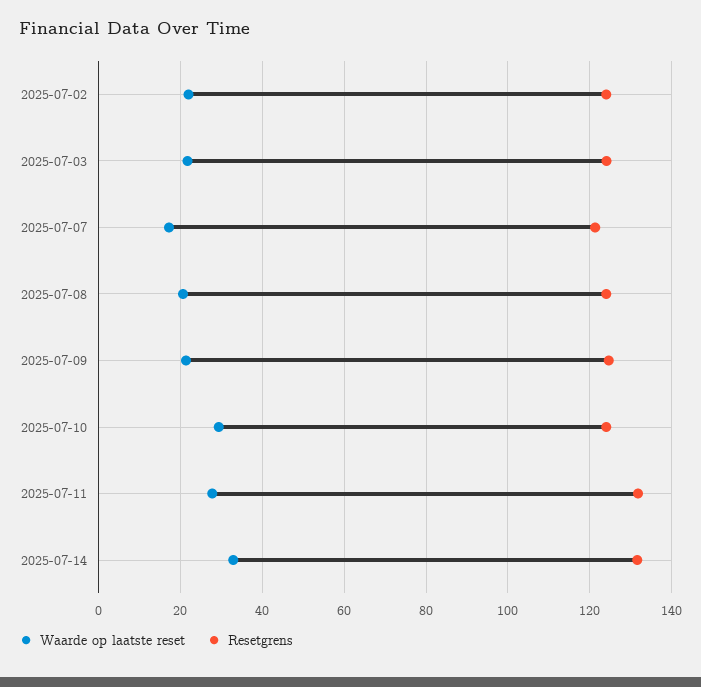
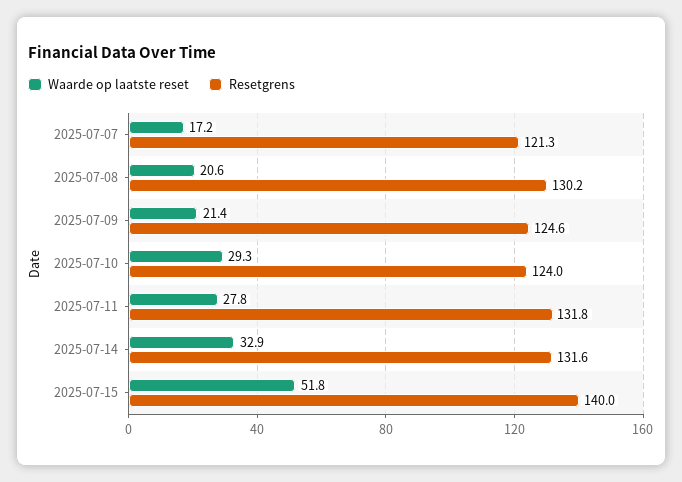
Waarde op laatste reset, 2025-07-02: 22 -> none
Resetgrens, 2025-07-02: 124 -> none
Waarde op laatste reset, 2025-07-03: 22 -> none
Resetgrens, 2025-07-03: 124 -> none
Resetgrens, 2025-07-08: 124 -> 130.2
Waarde op laatste reset, 2025-07-15: none -> 51.8
Resetgrens, 2025-07-15: none -> 140

